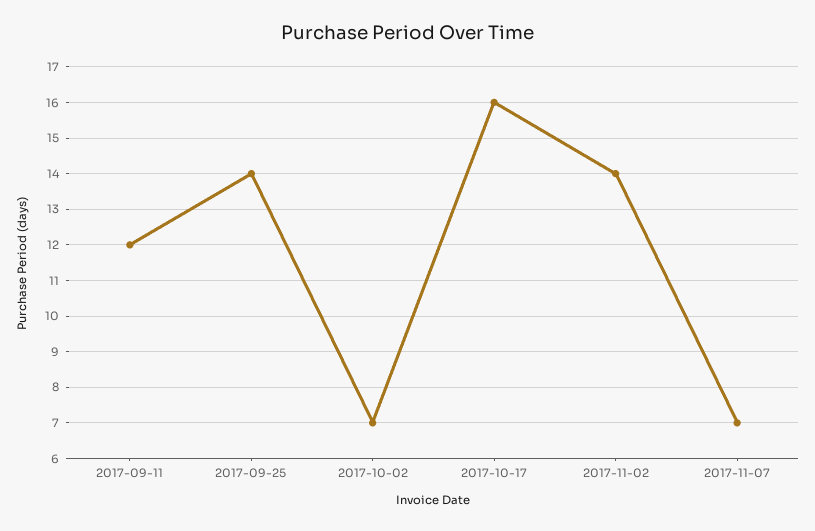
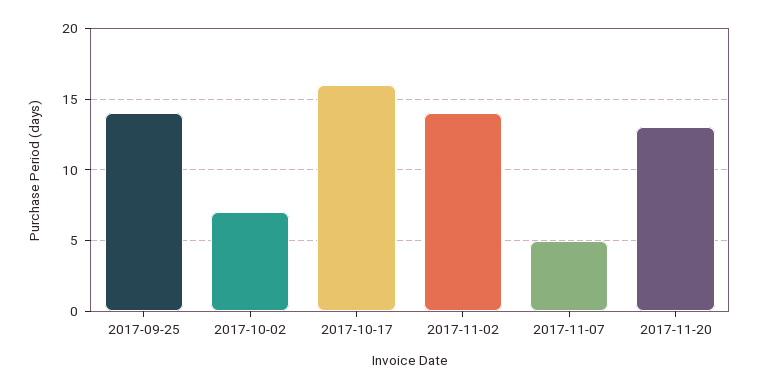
2017-09-11: 12 -> none
2017-11-07: 7 -> 5
2017-11-20: none -> 13

